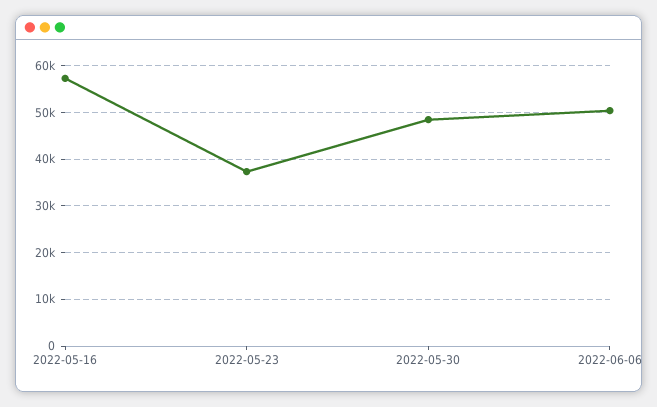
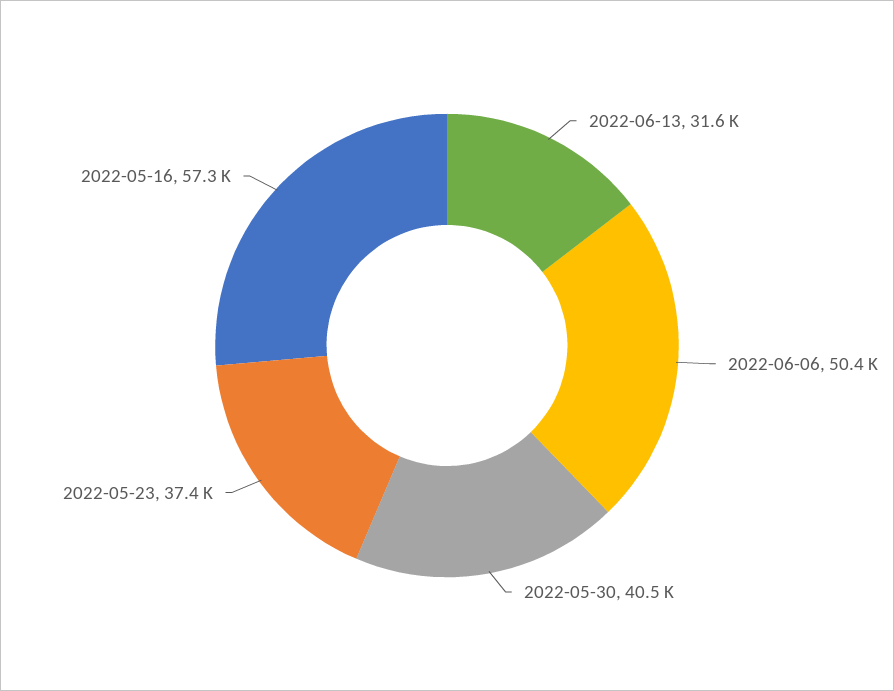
2022-05-30: 48000 -> 40500
2022-06-13: none -> 31600

